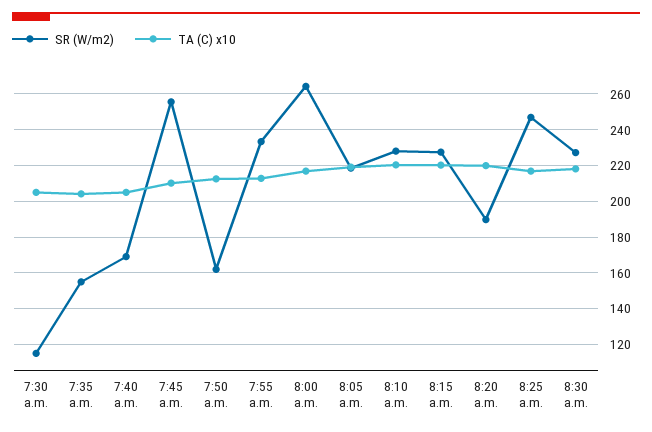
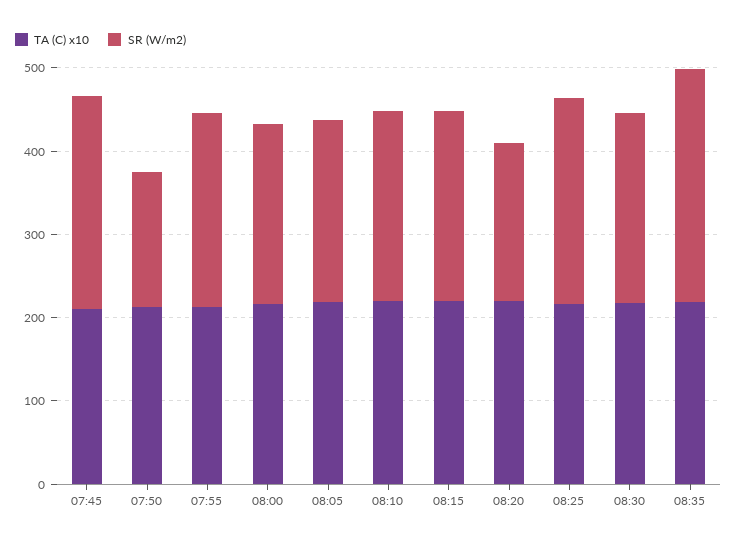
SR (W/m2), 7:30 a.m.: 115 -> none
TA (C) x10, 7:30 a.m.: 205 -> none
SR (W/m2), 7:35 a.m.: 155 -> none
TA (C) x10, 7:35 a.m.: 205 -> none
SR (W/m2), 7:40 a.m.: 170 -> none
TA (C) x10, 7:40 a.m.: 205 -> none
SR (W/m2), 8:00 a.m.: 265 -> 220
TA (C) x10, 08:35: none -> 220
SR (W/m2), 08:35: none -> 280

